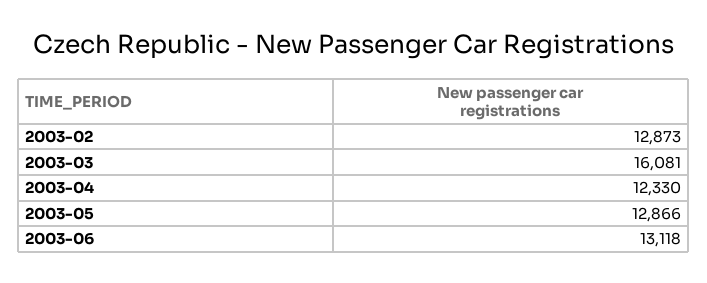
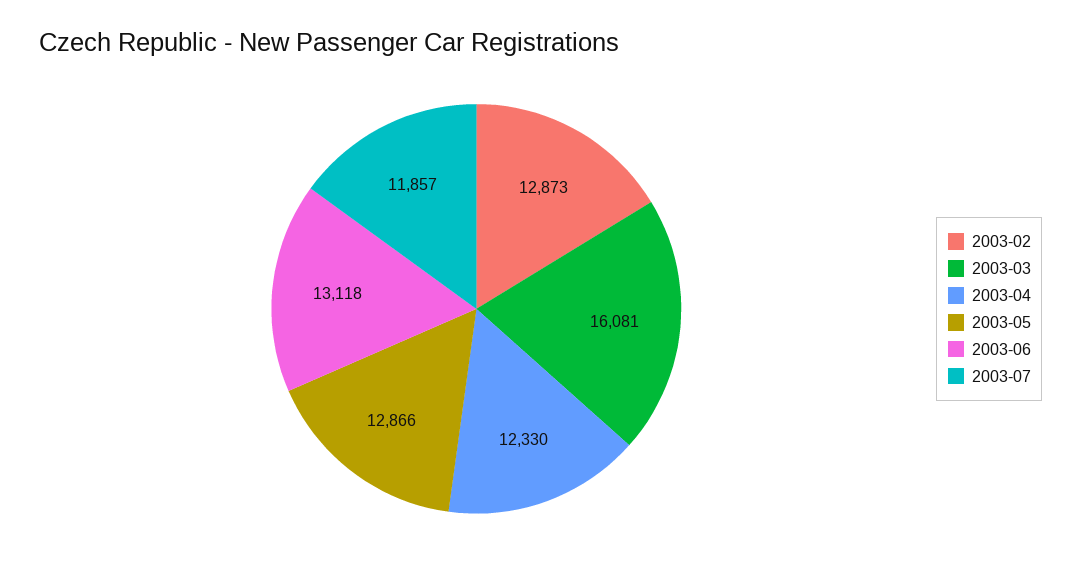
2003-07: none -> 11857

